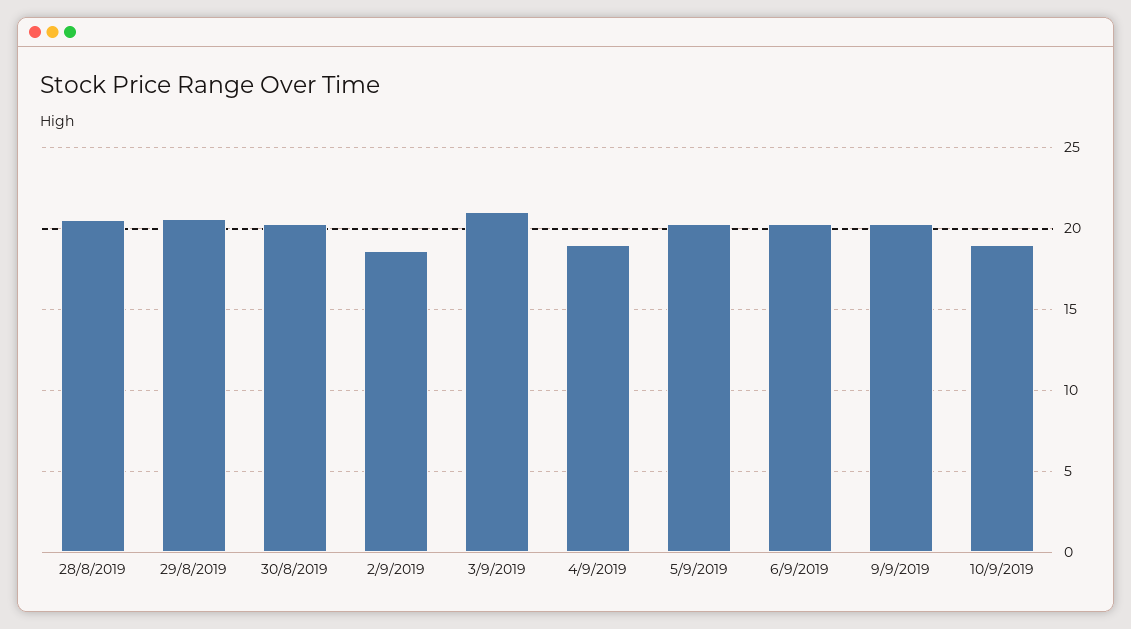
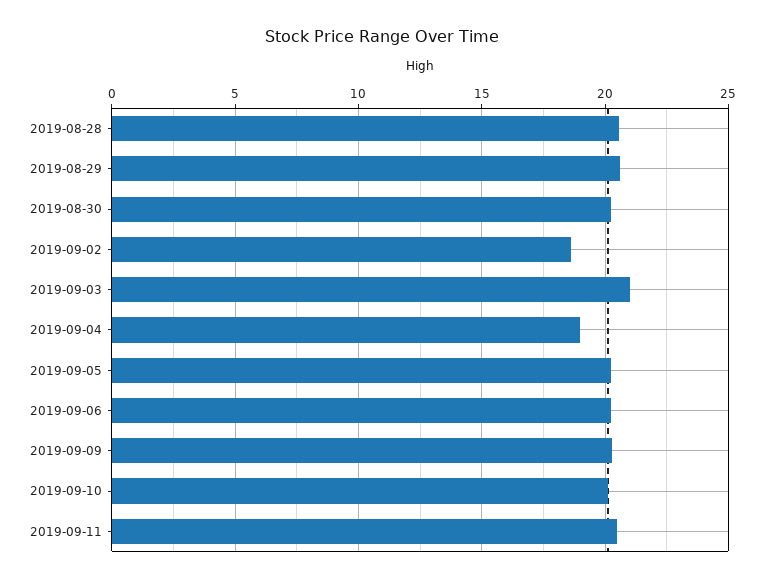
10/9/2019: 19 -> 20
2019-09-11: none -> 20.5

